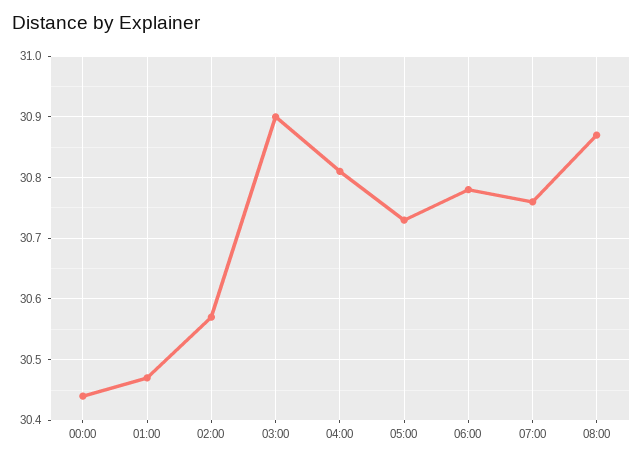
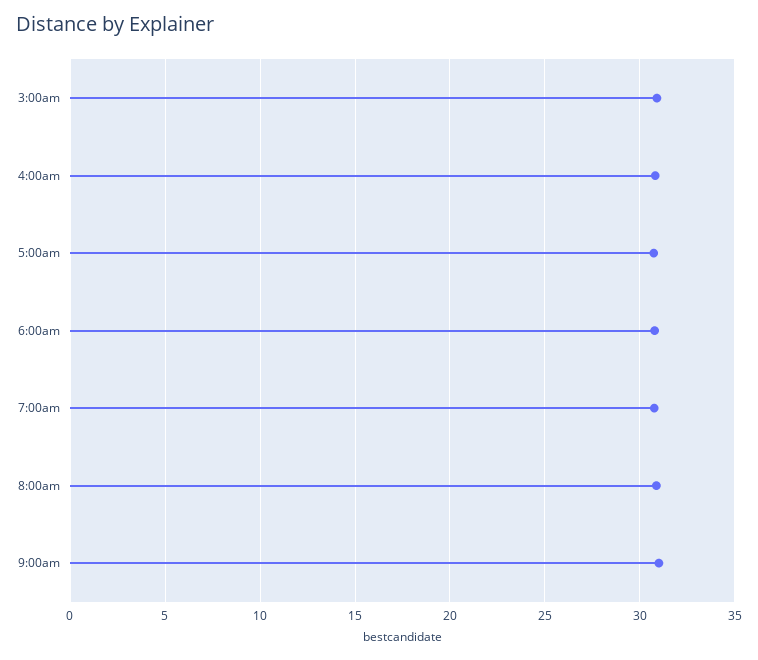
00:00: 30.44 -> none
01:00: 30.47 -> none
02:00: 30.57 -> none
9:00am: none -> 31

